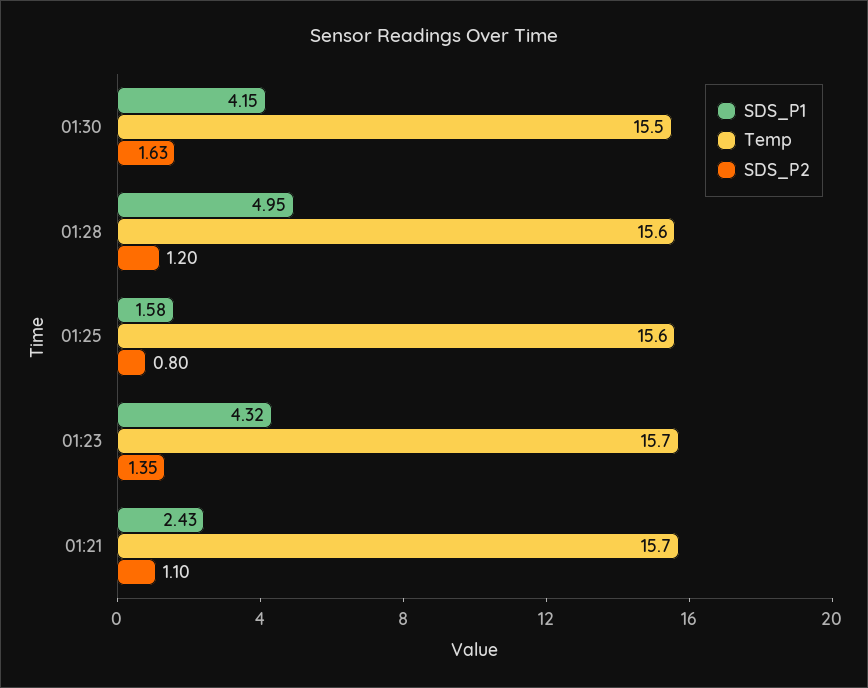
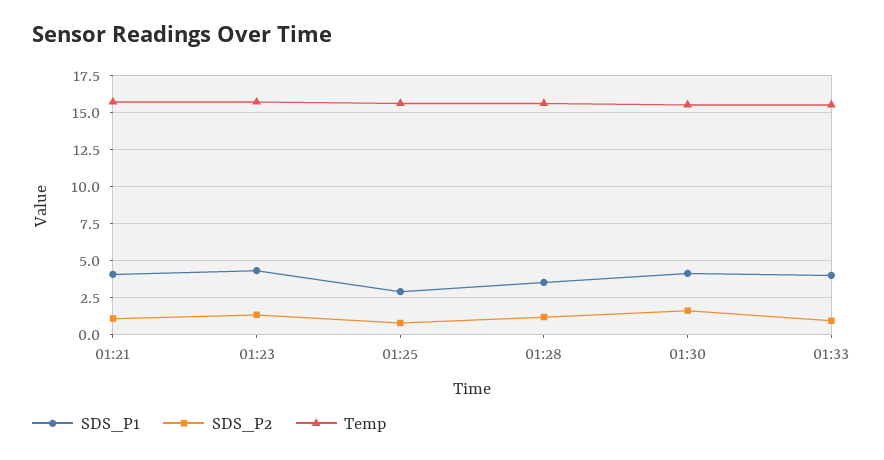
SDS_P1, 01:28: 4.95 -> 3.5
SDS_P1, 01:25: 1.58 -> 3
SDS_P1, 01:21: 2.43 -> 4
SDS_P1, 01:33: none -> 4
SDS_P2, 01:33: none -> 1
Temp, 01:33: none -> 15.5

